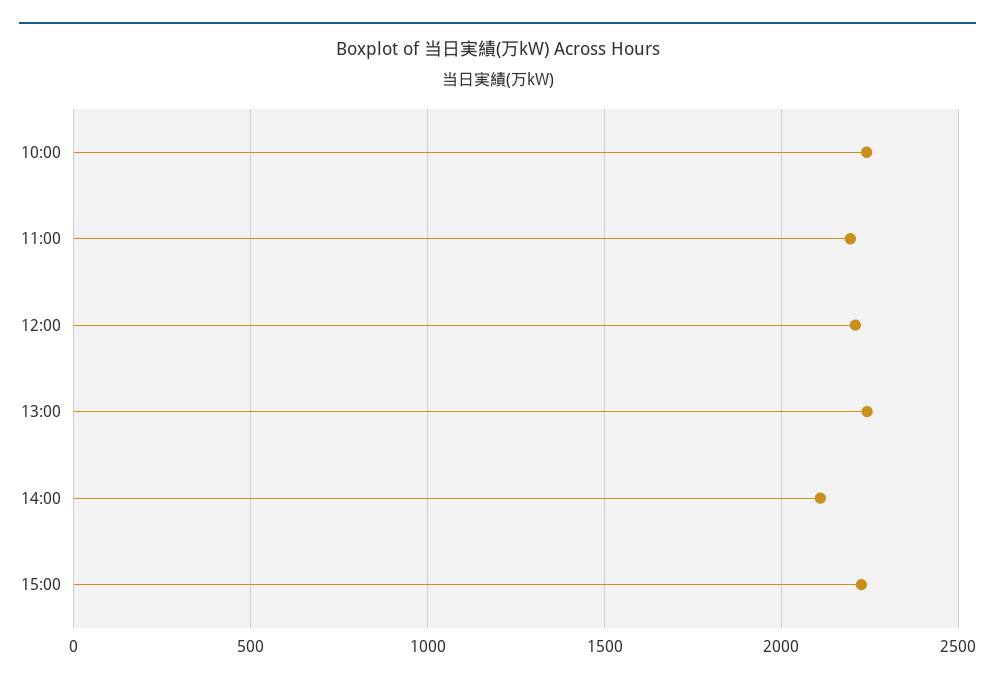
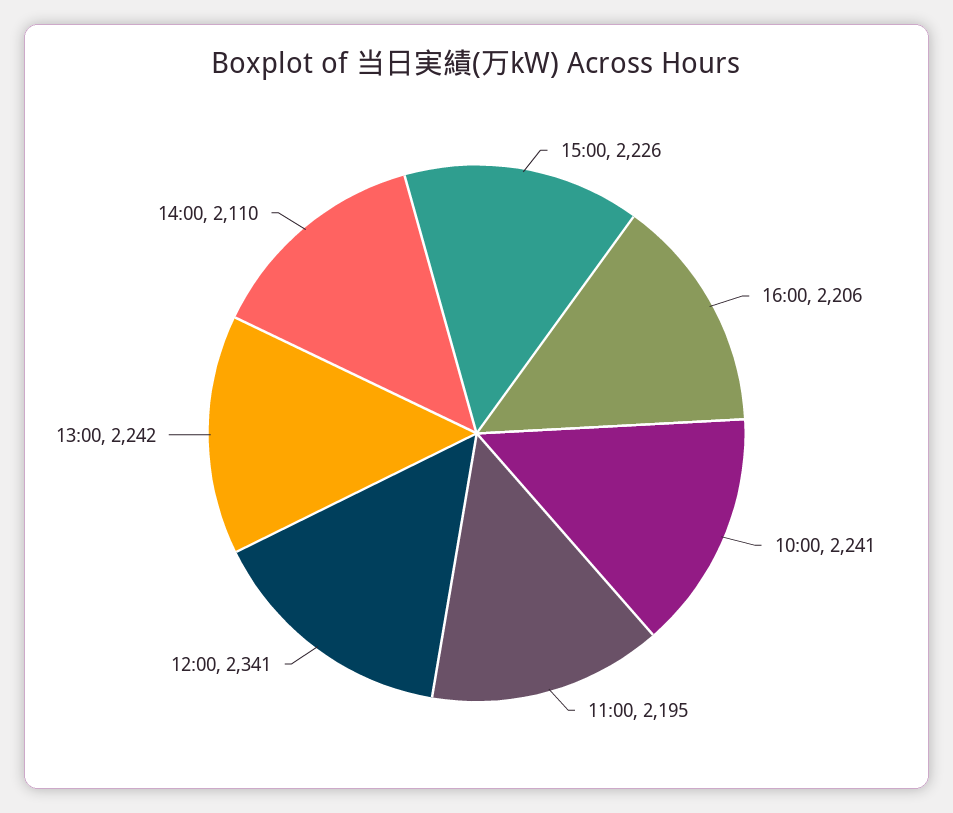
12:00: 2200 -> 2341
16:00: none -> 2206

